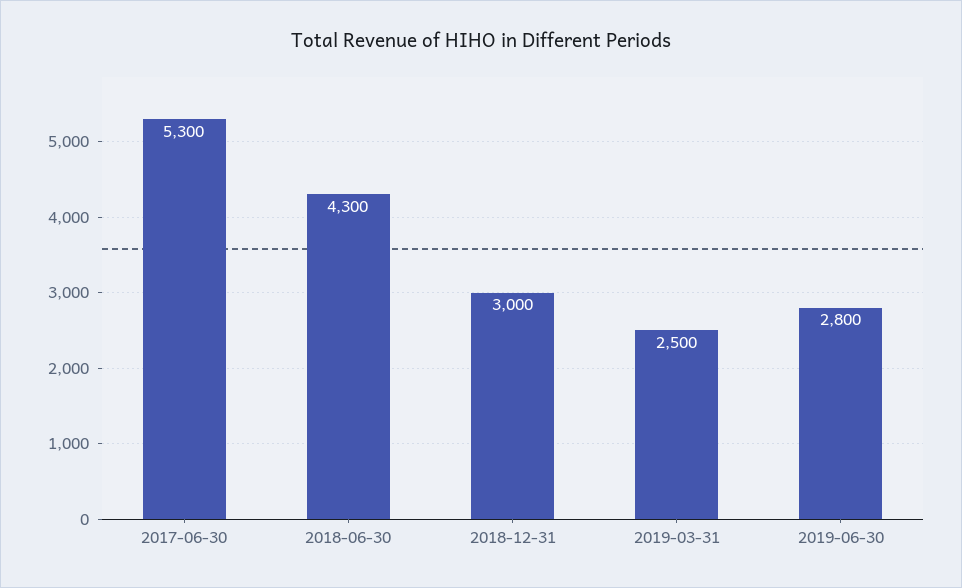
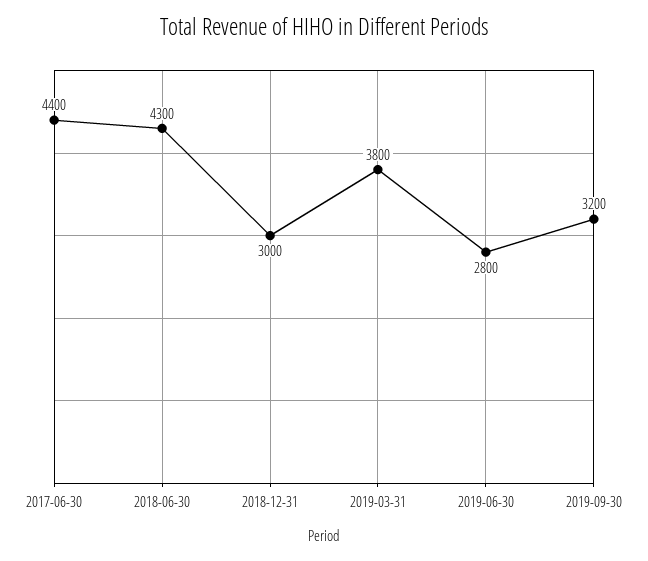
2017-06-30: 5300 -> 4400
2019-03-31: 2500 -> 3800
2019-09-30: none -> 3200

